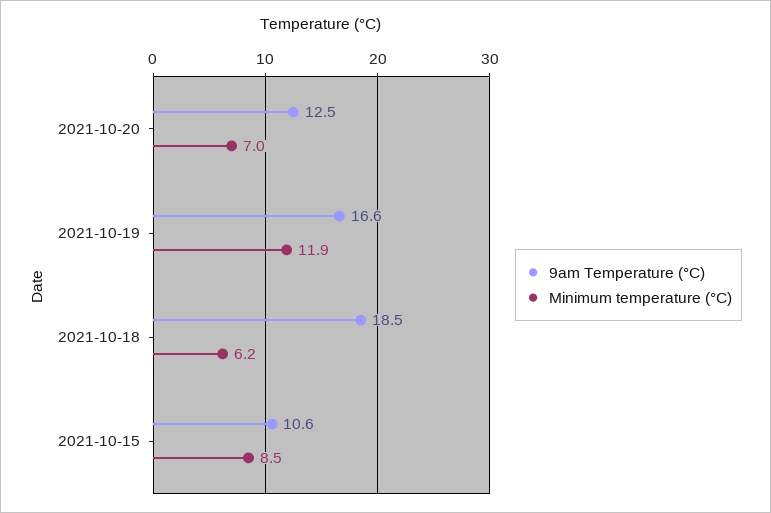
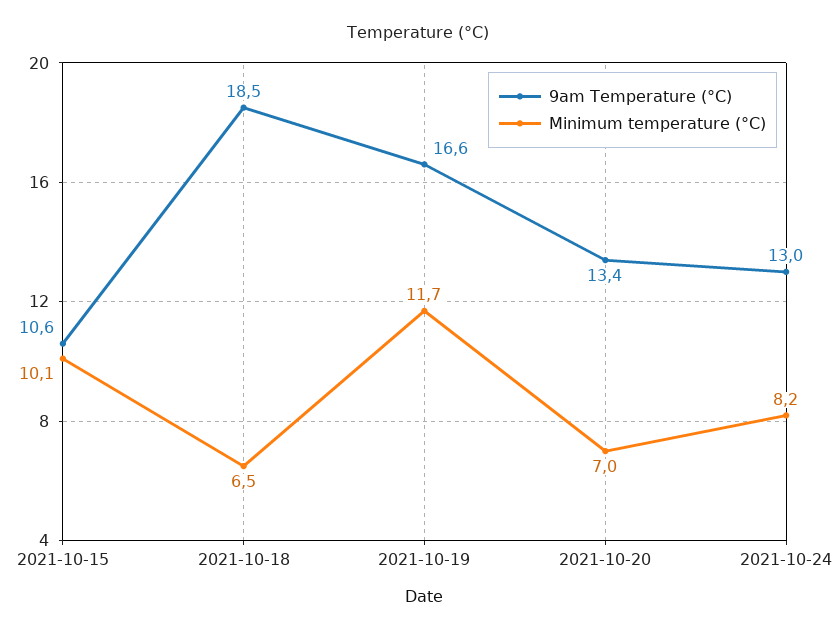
9am Temperature (°C), 2021-10-20: 12.5 -> 13.4
Minimum temperature (°C), 2021-10-19: 11.9 -> 11.7
Minimum temperature (°C), 2021-10-18: 6.2 -> 6.5
Minimum temperature (°C), 2021-10-15: 8.5 -> 10.1
9am Temperature (°C), 2021-10-24: none -> 13
Minimum temperature (°C), 2021-10-24: none -> 8.2

